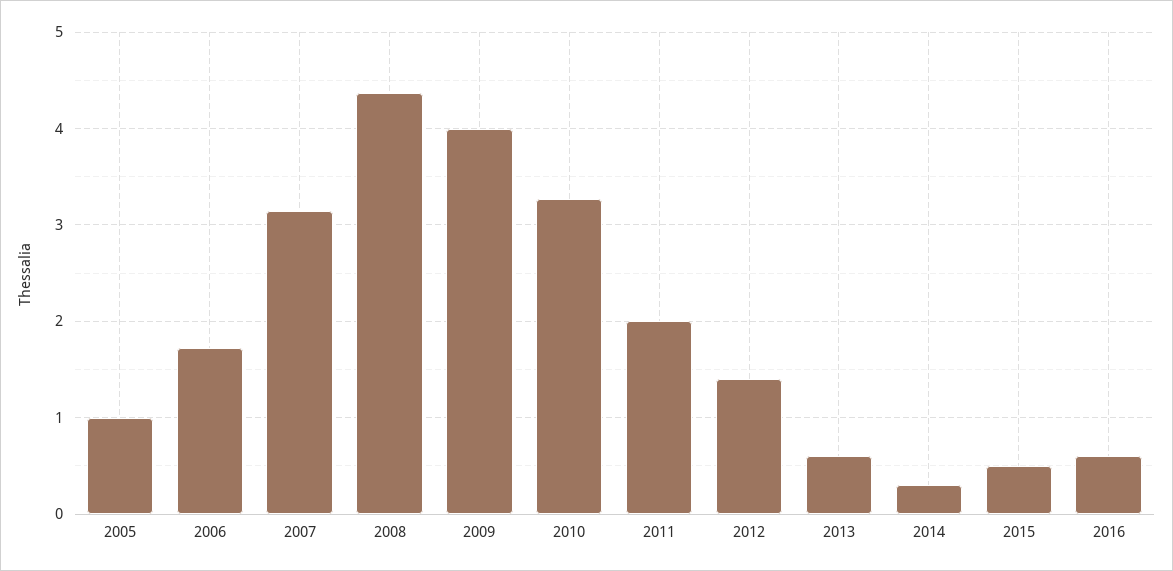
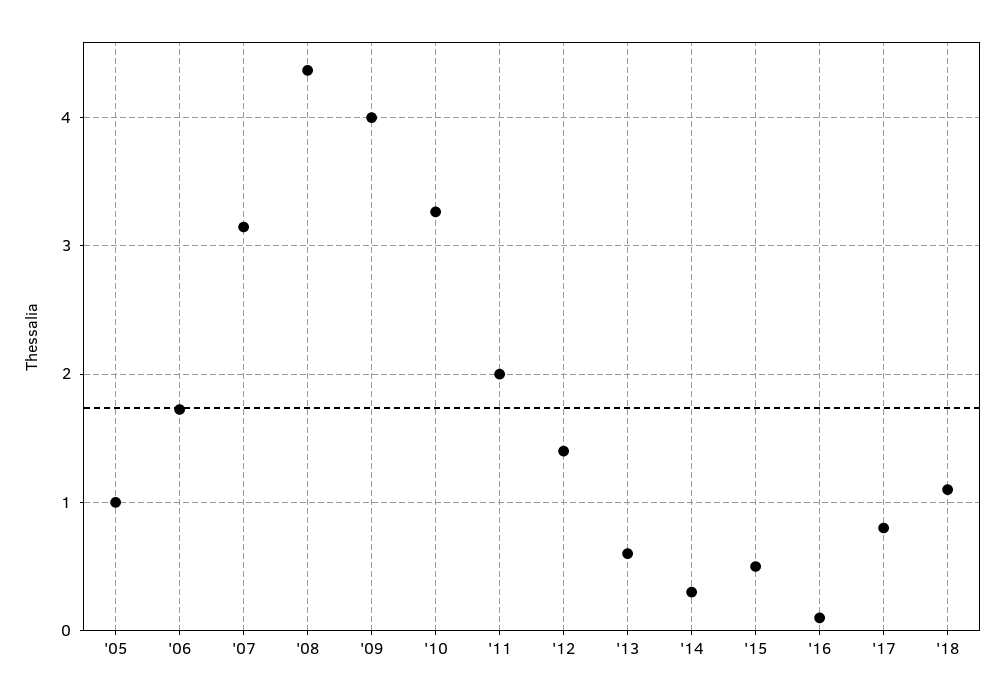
2016: 0.6 -> 0.1
'17: none -> 0.8
'18: none -> 1.1

